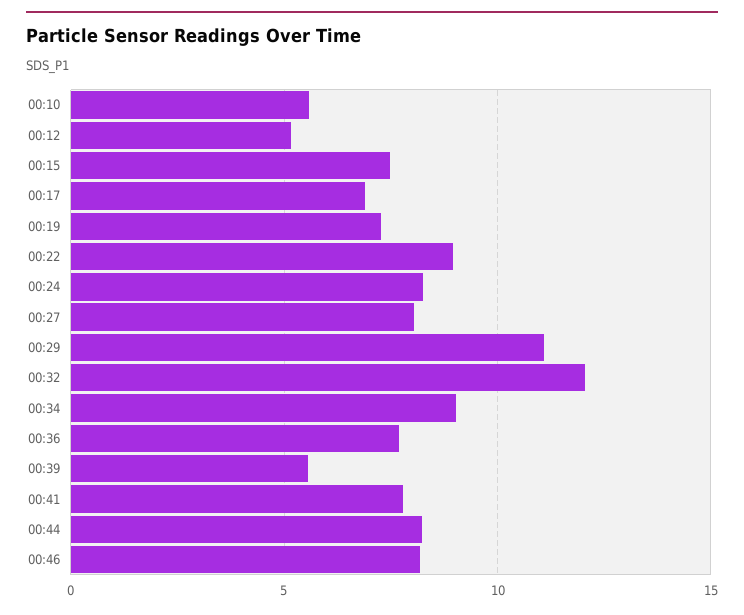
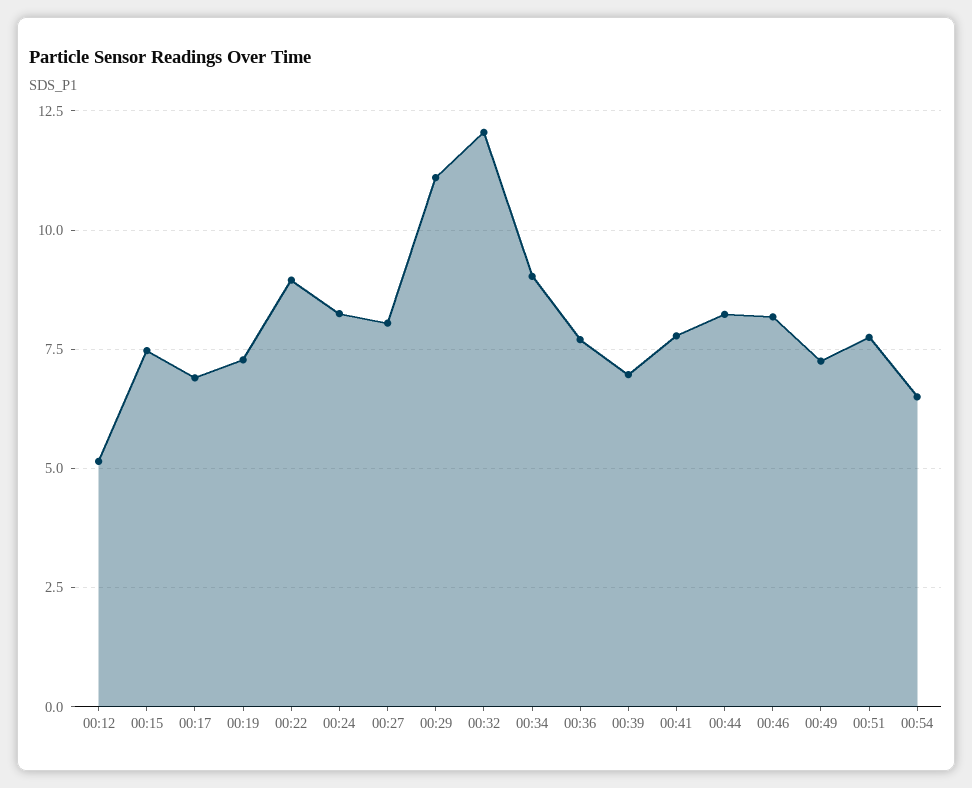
00:10: 5.5 -> none
00:39: 5.5 -> 7
00:49: none -> 7.25
00:51: none -> 7.75
00:54: none -> 6.5

